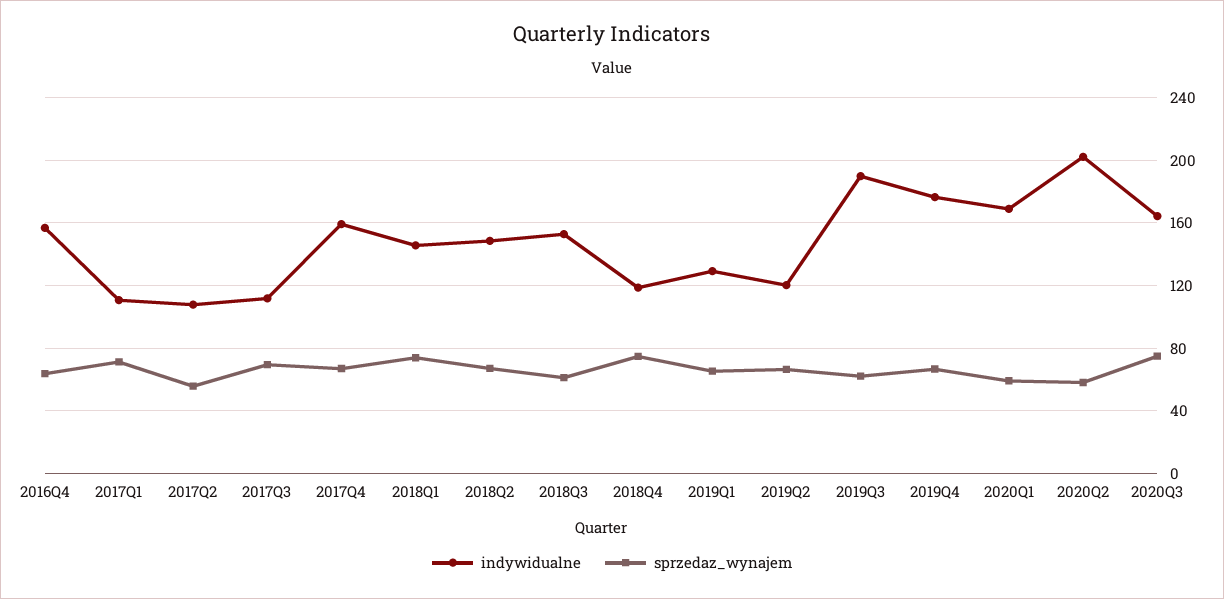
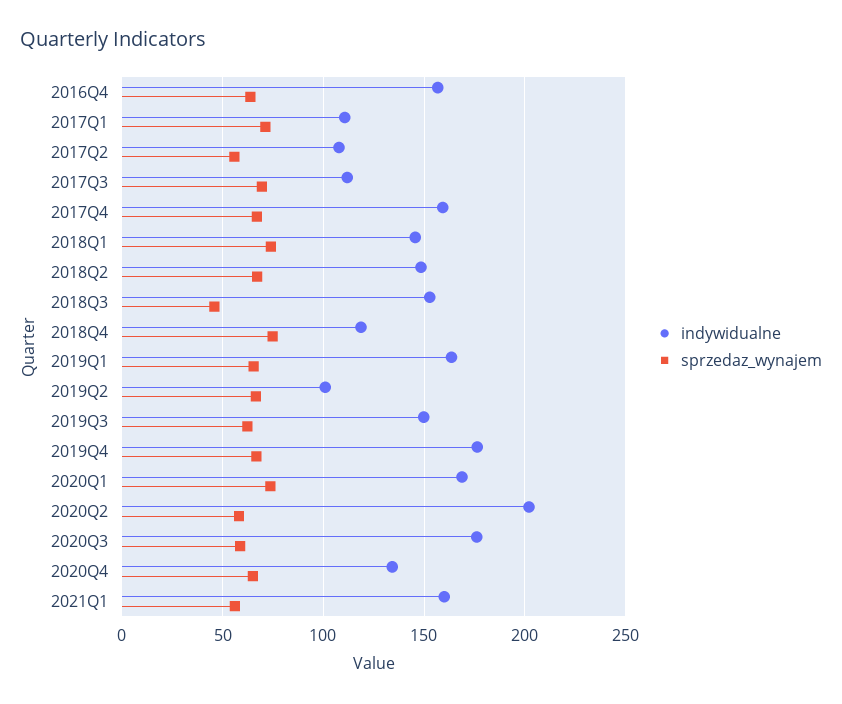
sprzedaz_wynajem, 2018Q3: 60 -> 45
indywidualne, 2019Q1: 130 -> 165
indywidualne, 2019Q2: 120 -> 100
indywidualne, 2019Q3: 190 -> 150
sprzedaz_wynajem, 2020Q1: 60 -> 75
indywidualne, 2020Q3: 165 -> 175
sprzedaz_wynajem, 2020Q3: 75 -> 60
indywidualne, 2020Q4: none -> 135
sprzedaz_wynajem, 2020Q4: none -> 65
indywidualne, 2021Q1: none -> 160
sprzedaz_wynajem, 2021Q1: none -> 55

